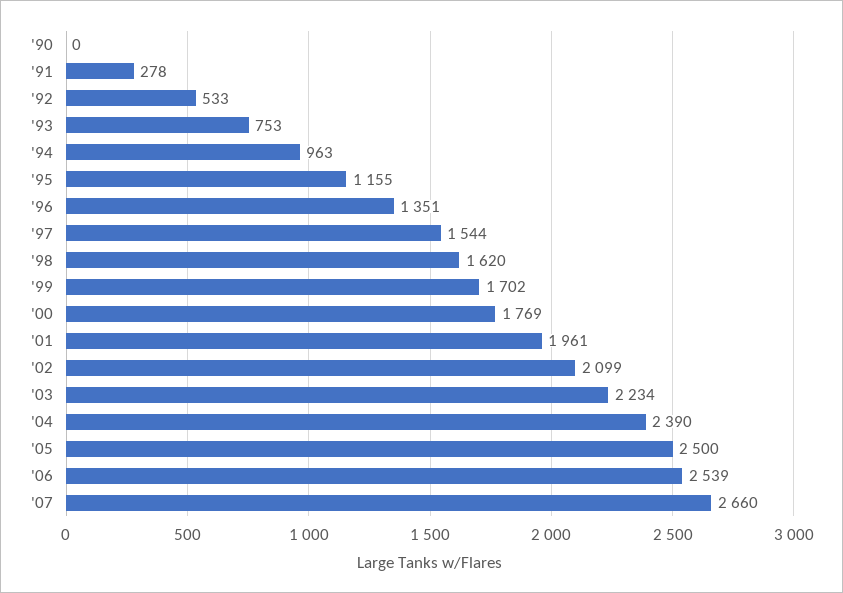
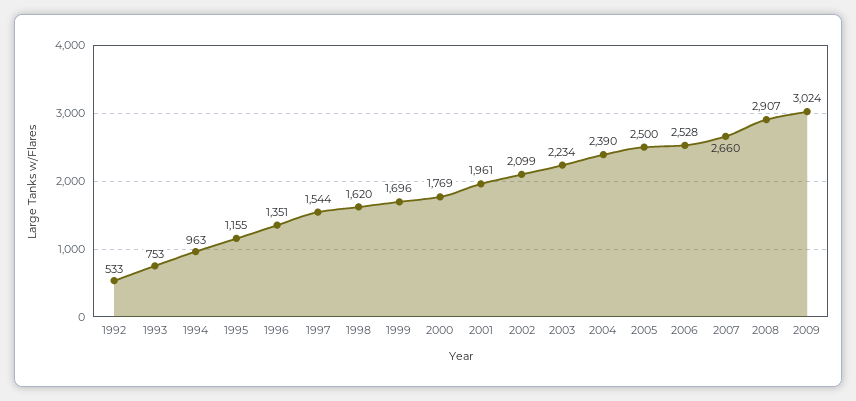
'90: 0 -> none
'91: 278 -> none
'99: 1702 -> 1696
'06: 2539 -> 2528
2008: none -> 2907
2009: none -> 3024

